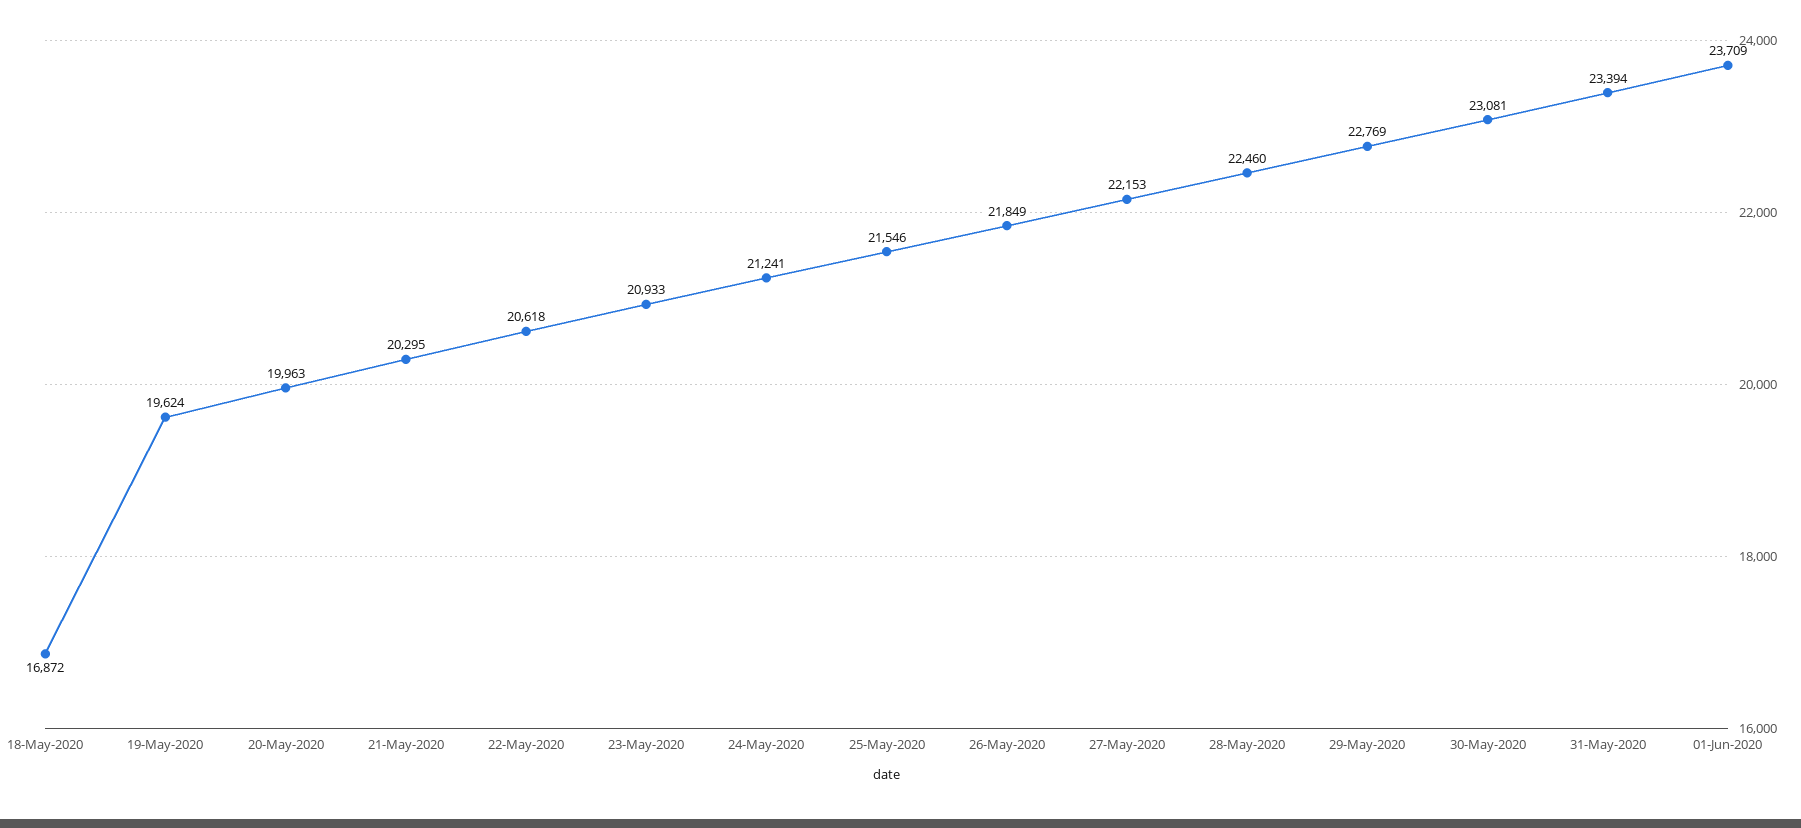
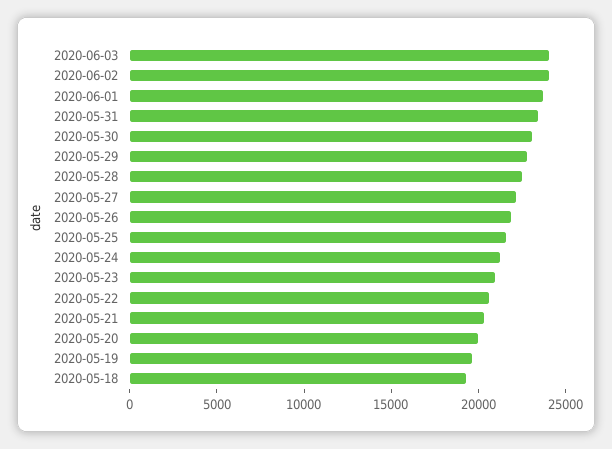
18-May-2020: 16872 -> 19000
2020-06-03: none -> 24000
2020-06-02: none -> 24000

